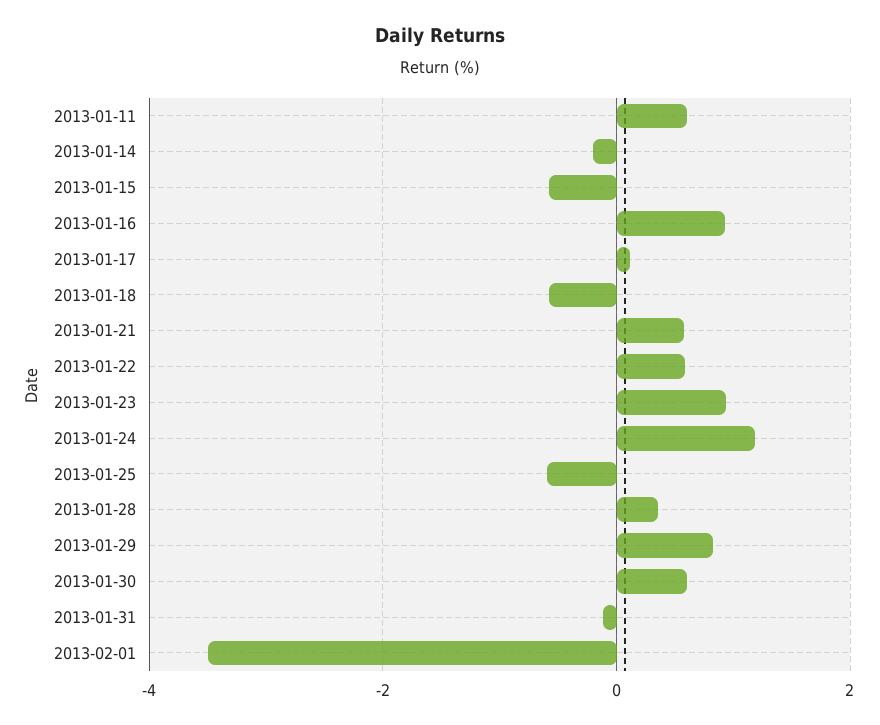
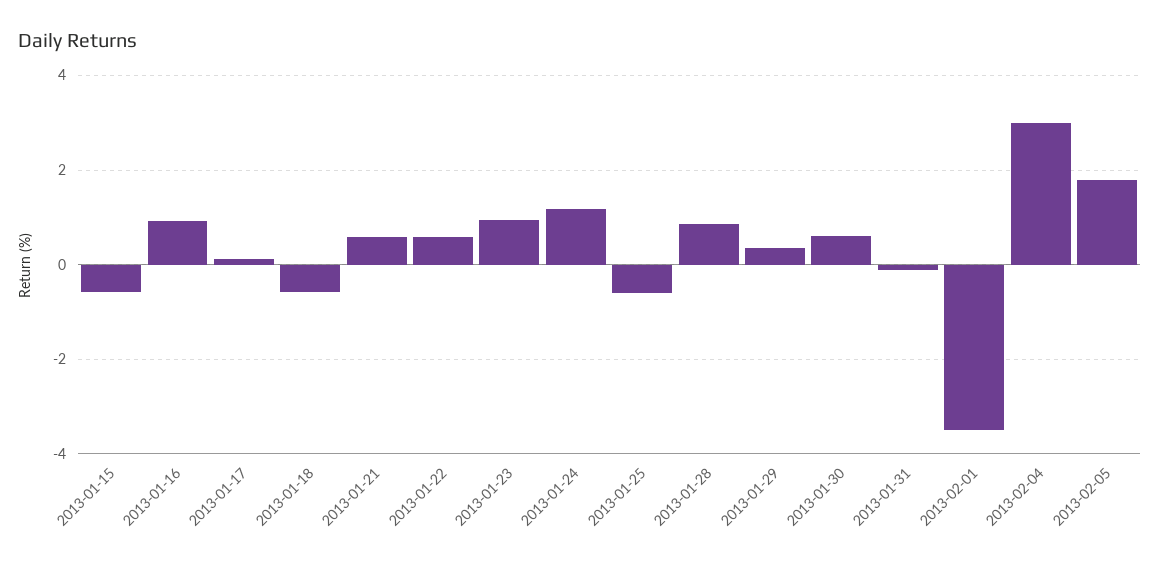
2013-01-11: 0.6 -> none
2013-01-14: -0.2 -> none
2013-01-28: 0.4 -> 0.8
2013-01-29: 0.8 -> 0.4
2013-02-04: none -> 3
2013-02-05: none -> 1.8

